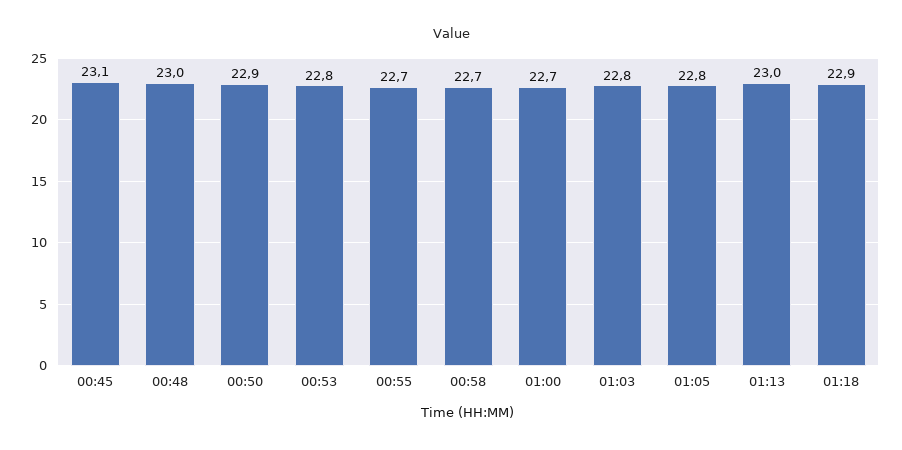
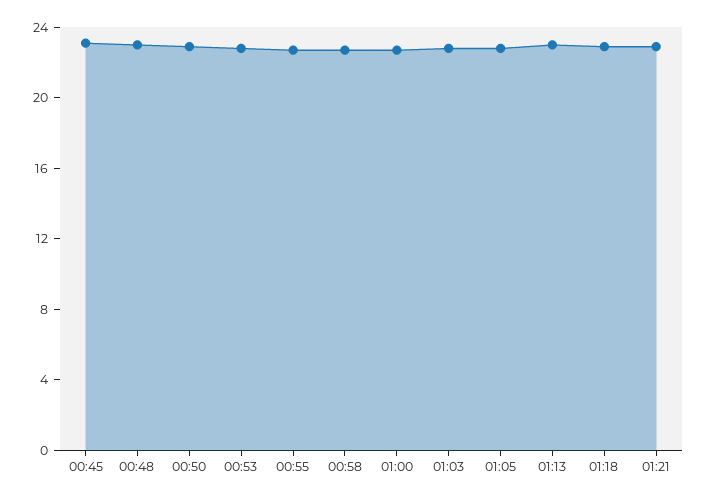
01:21: none -> 23

